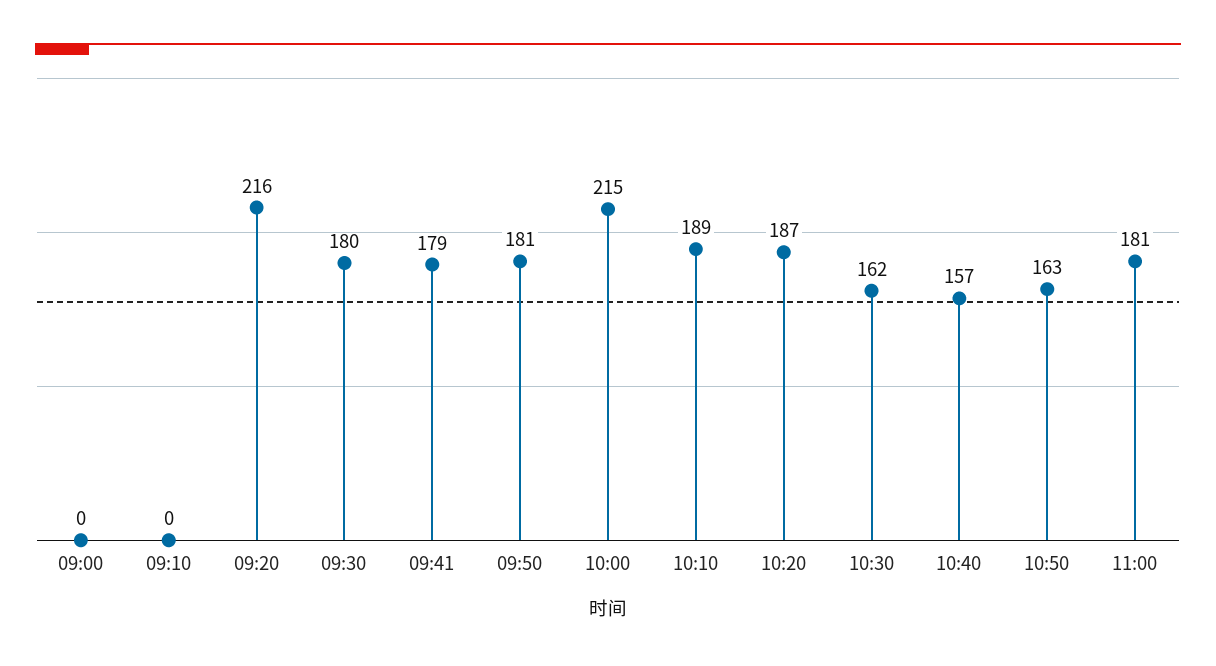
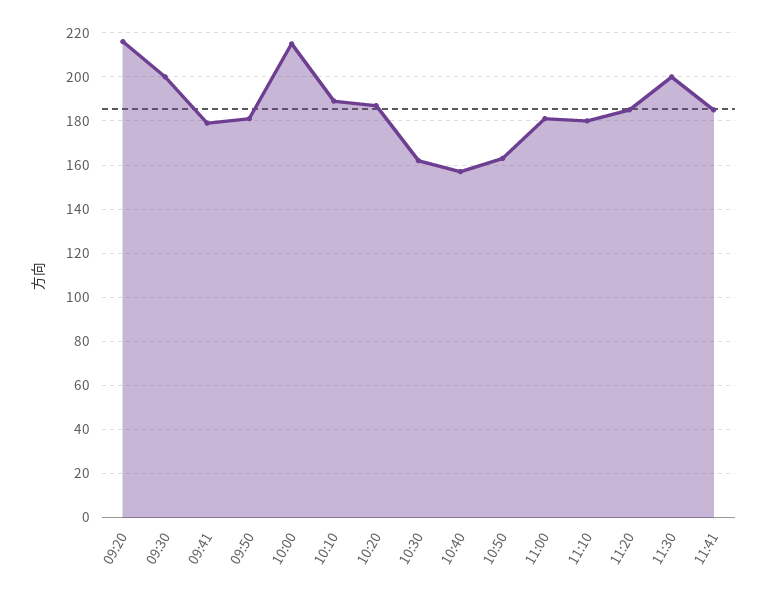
09:00: 0 -> none
09:10: 0 -> none
09:30: 180 -> 200
11:10: none -> 180
11:20: none -> 185
11:30: none -> 200
11:41: none -> 185

